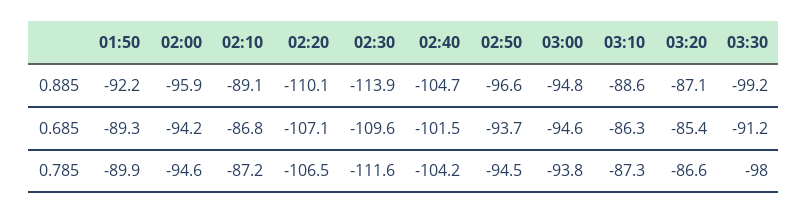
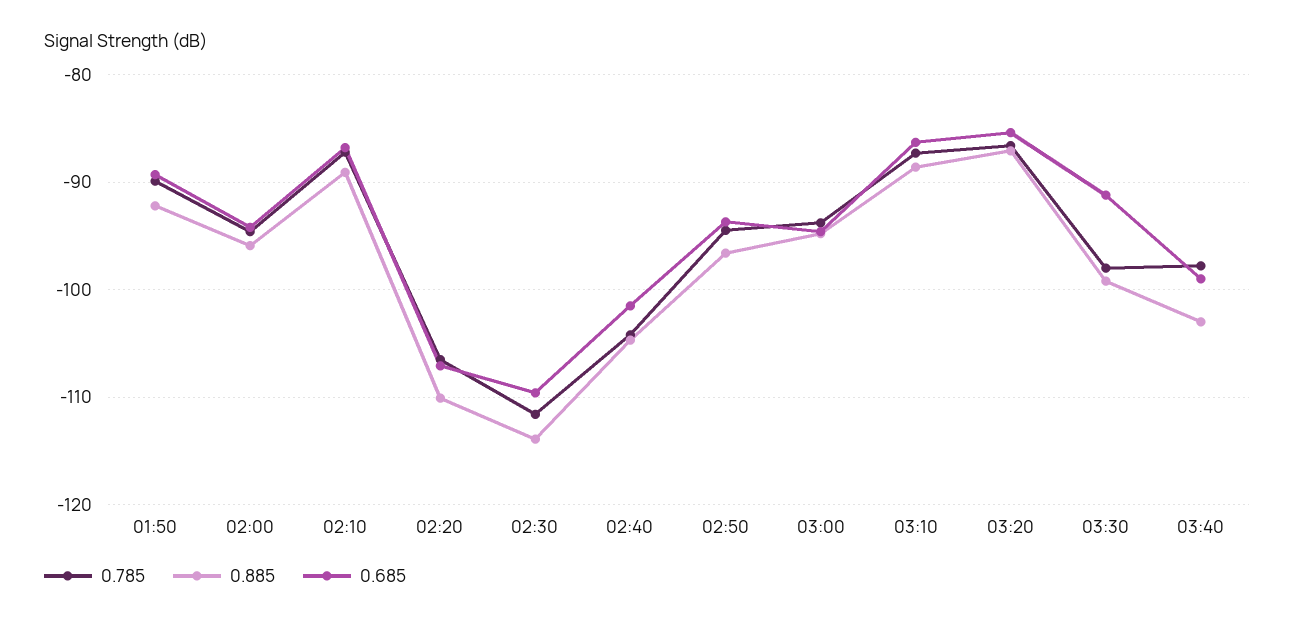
0.785, 03:40: none -> -98
0.885, 03:40: none -> -103
0.685, 03:40: none -> -99

